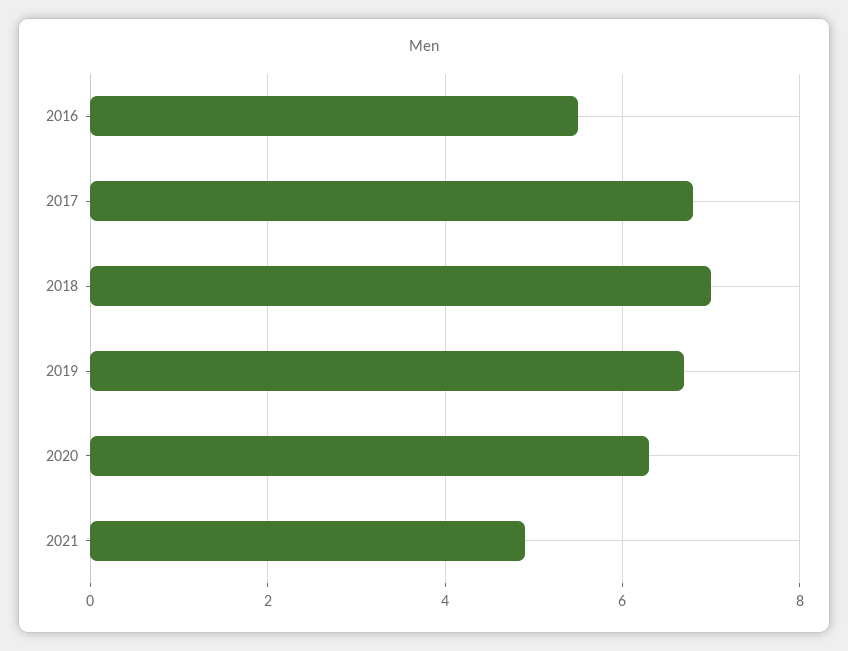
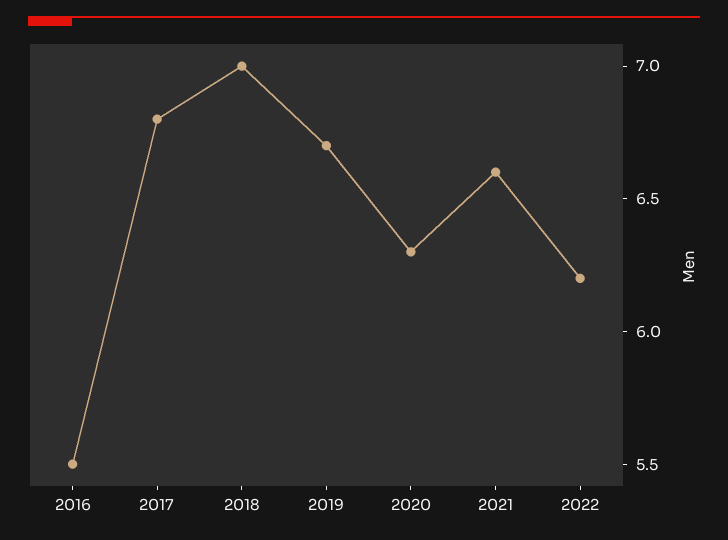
2021: 5 -> 6.6
2022: none -> 6.2

